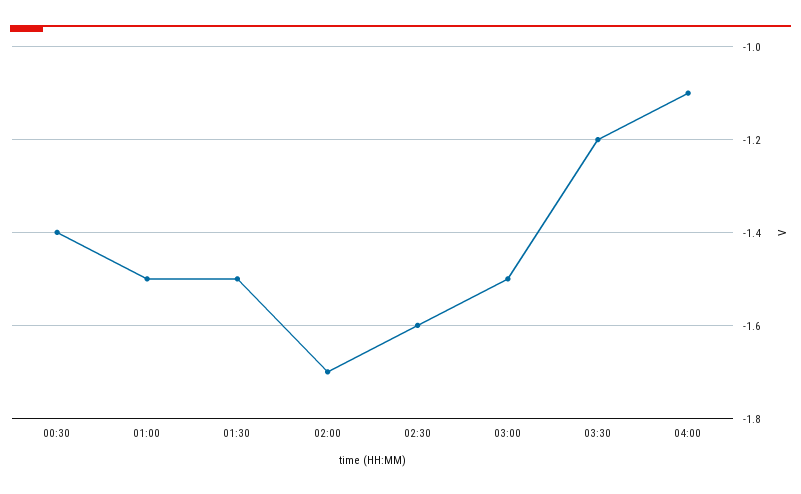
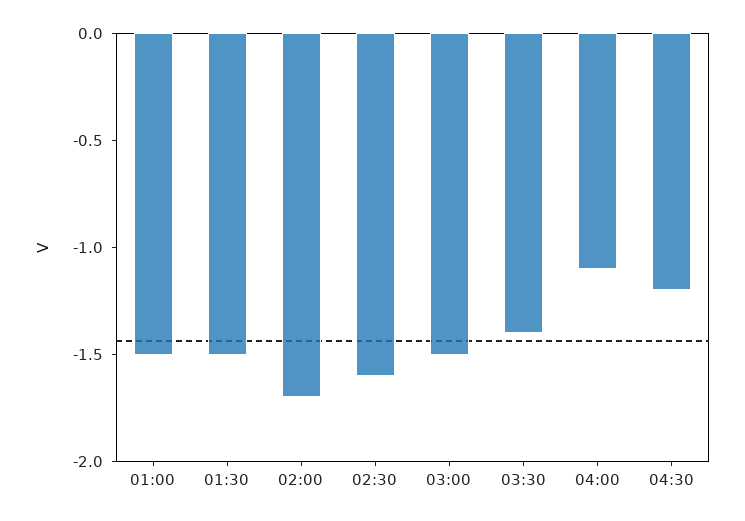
00:30: -1.4 -> none
03:30: -1.2 -> -1.4
04:30: none -> -1.2

